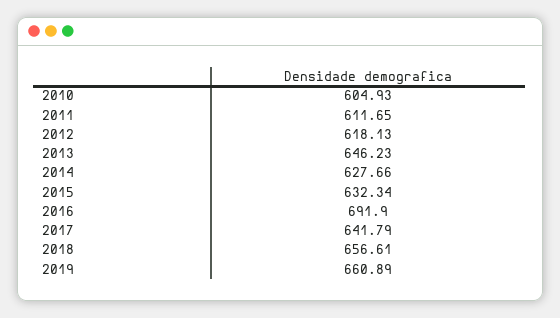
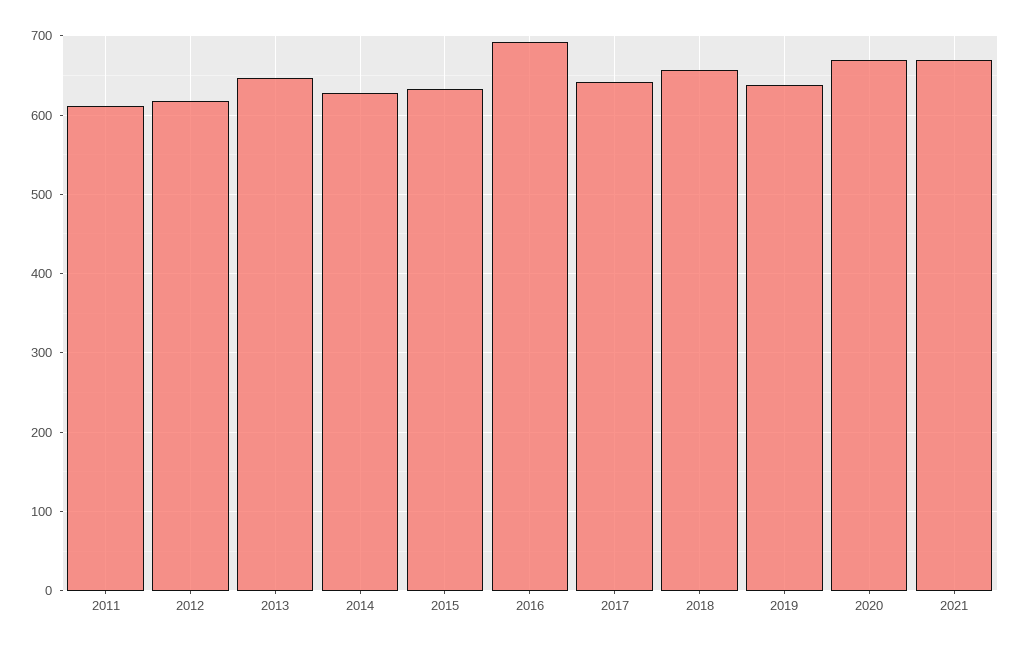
2010: 604.93 -> none
2019: 660.89 -> 640
2020: none -> 670
2021: none -> 670

